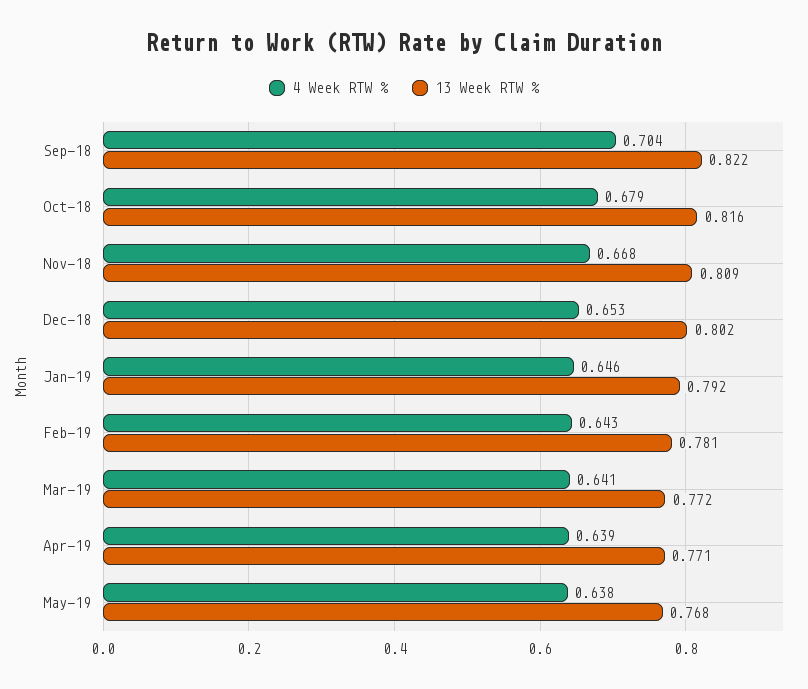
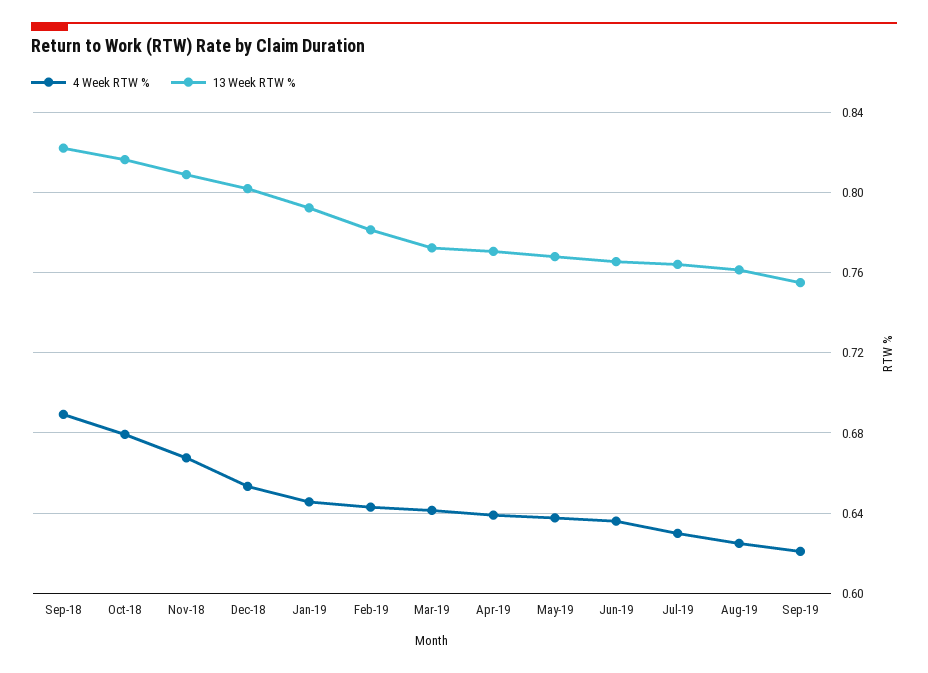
4 Week RTW %, Sep-18: 0.704 -> 0.69
4 Week RTW %, Jun-19: none -> 0.635
13 Week RTW %, Jun-19: none -> 0.765
4 Week RTW %, Jul-19: none -> 0.63
13 Week RTW %, Jul-19: none -> 0.765
4 Week RTW %, Aug-19: none -> 0.625
13 Week RTW %, Aug-19: none -> 0.76
4 Week RTW %, Sep-19: none -> 0.62
13 Week RTW %, Sep-19: none -> 0.755

